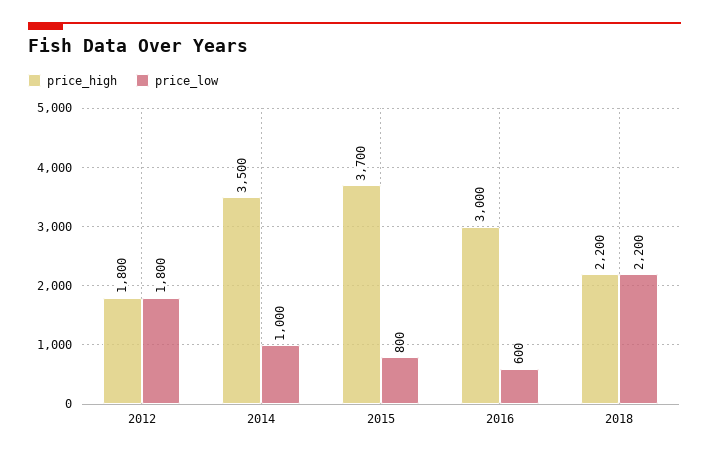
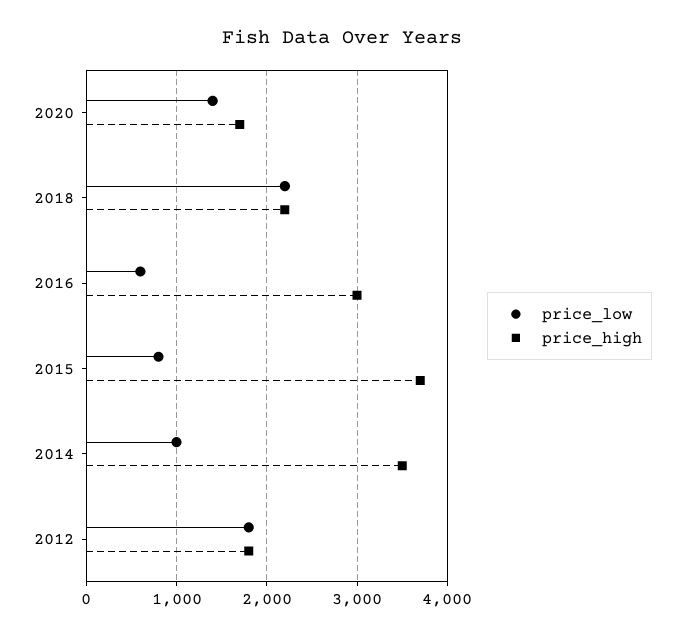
price_low, 2020: none -> 1400
price_high, 2020: none -> 1700

